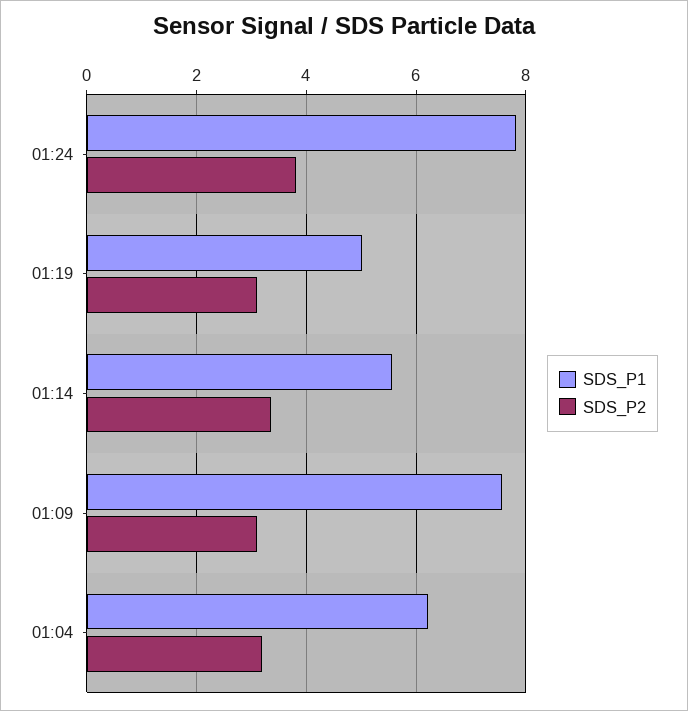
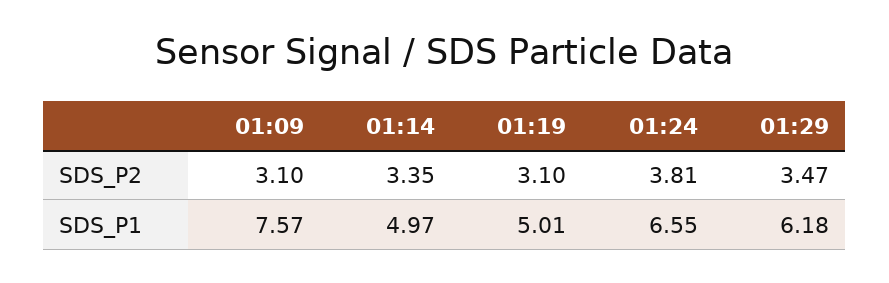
SDS_P1, 01:24: 7.8 -> 6.55
SDS_P1, 01:14: 5.6 -> 4.97
SDS_P1, 01:04: 6.2 -> none
SDS_P2, 01:04: 3.2 -> none
SDS_P2, 01:29: none -> 3.47
SDS_P1, 01:29: none -> 6.18

